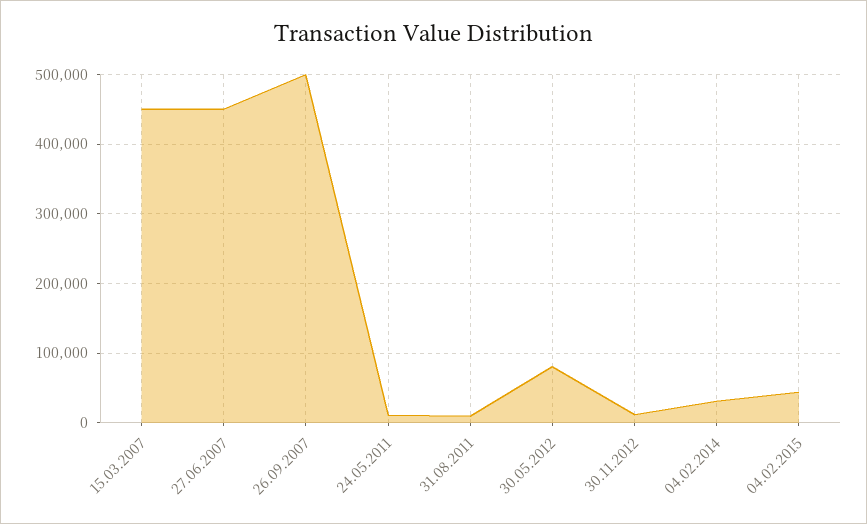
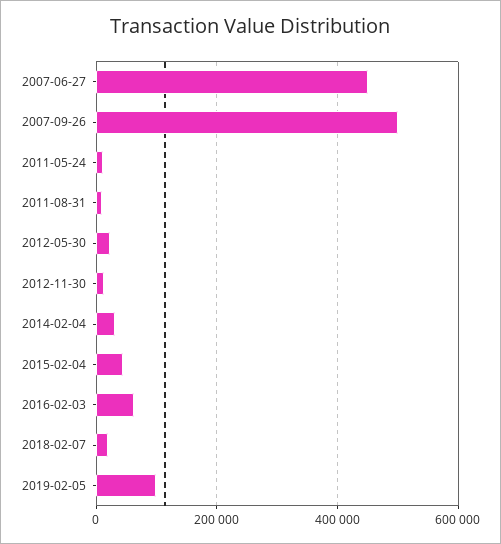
15.03.2007: 450000 -> none
30.05.2012: 80000 -> 20000
2016-02-03: none -> 60000
2018-02-07: none -> 20000
2019-02-05: none -> 100000

